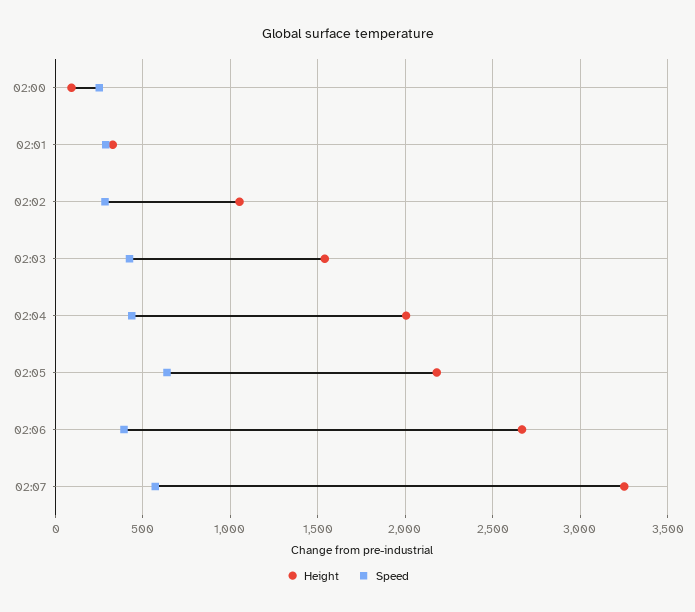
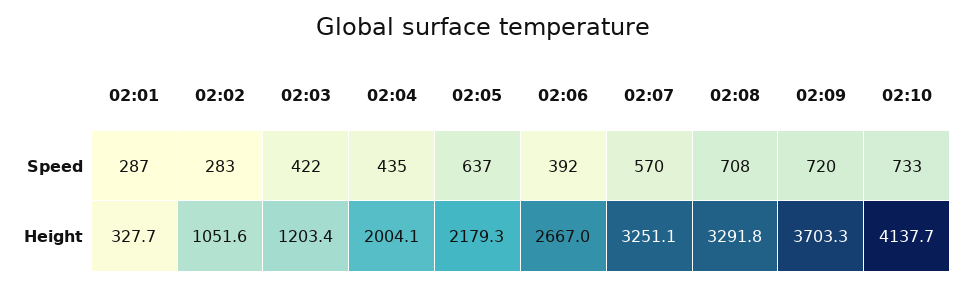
Height, 02:00: 100 -> none
Speed, 02:00: 250 -> none
Height, 02:03: 1550 -> 1203.4
Speed, 02:08: none -> 708
Speed, 02:09: none -> 720
Speed, 02:10: none -> 733
Height, 02:08: none -> 3291.8
Height, 02:09: none -> 3703.3
Height, 02:10: none -> 4137.7

